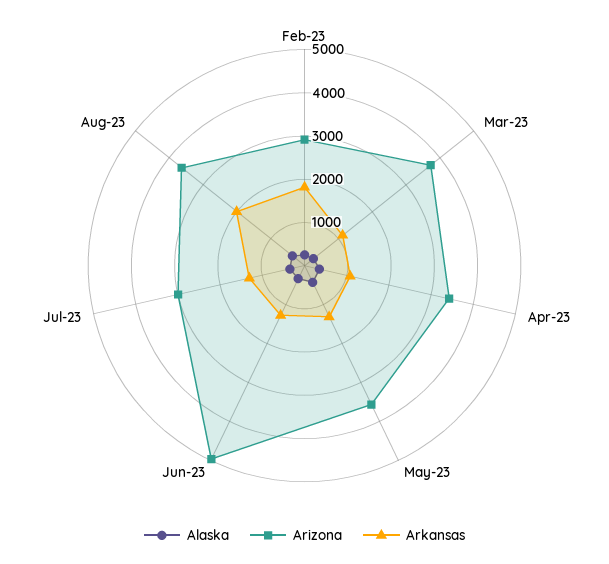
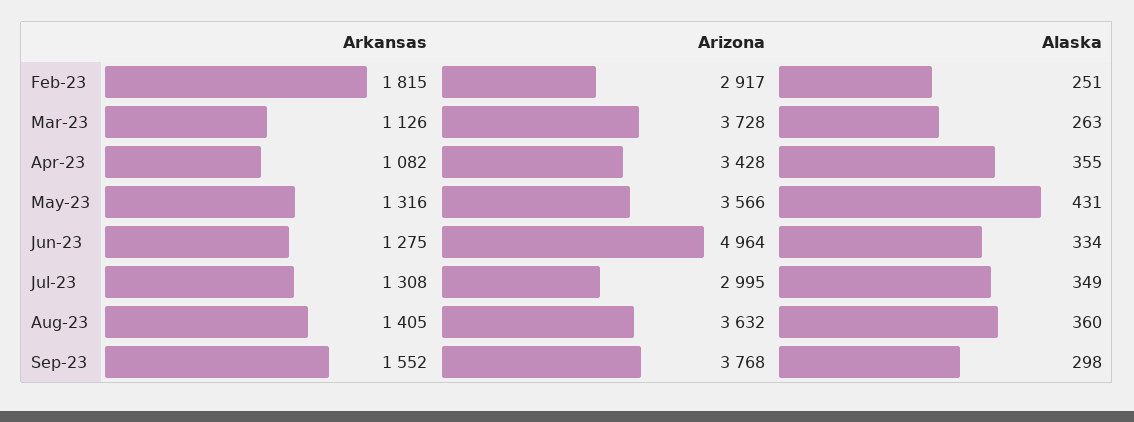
Arkansas, Aug-23: 2000 -> 1405
Arkansas, Sep-23: none -> 1552
Arizona, Sep-23: none -> 3768
Alaska, Sep-23: none -> 298

